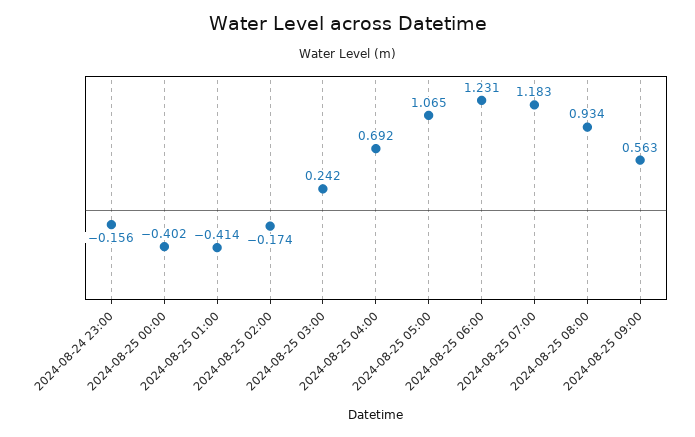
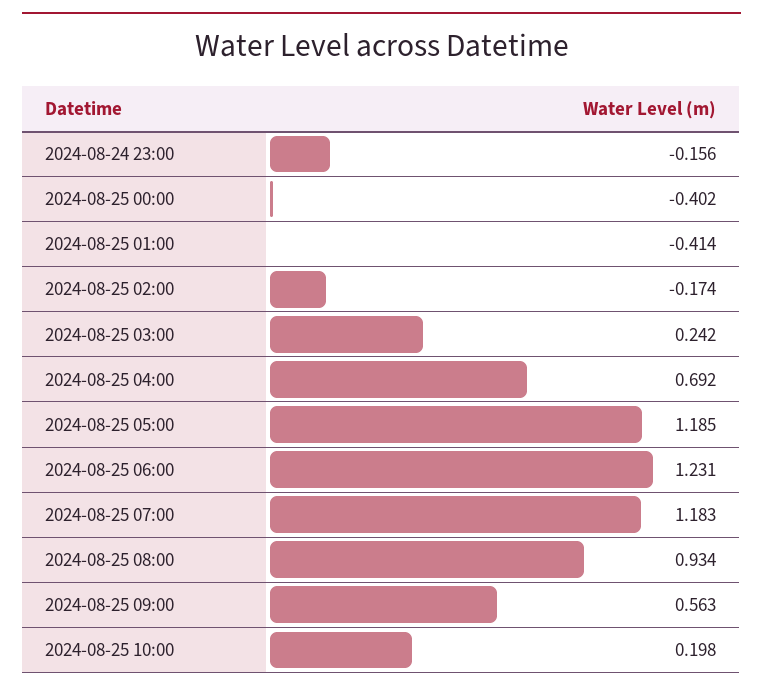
2024-08-25 05:00: 1.065 -> 1.185
2024-08-25 10:00: none -> 0.198

